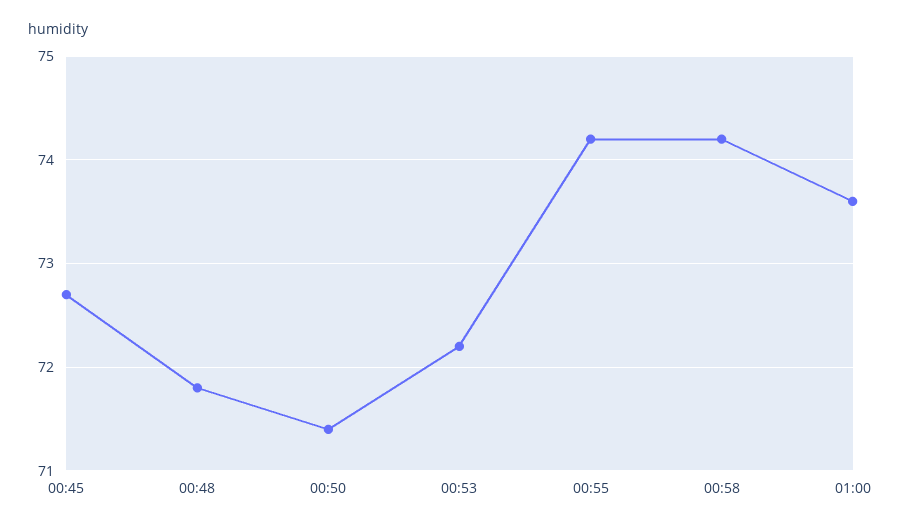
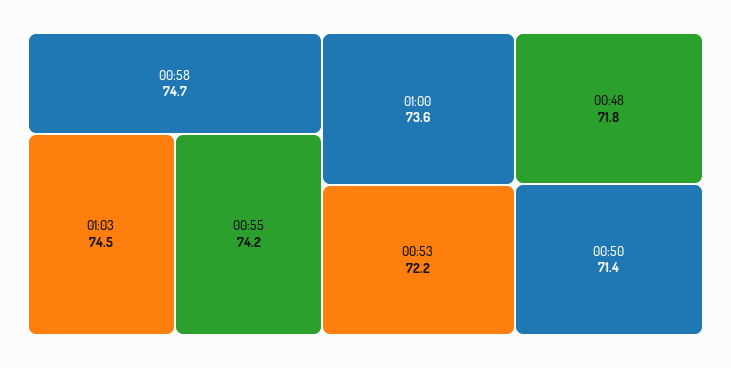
00:45: 72.7 -> none
00:58: 74.2 -> 74.7
01:03: none -> 74.5

